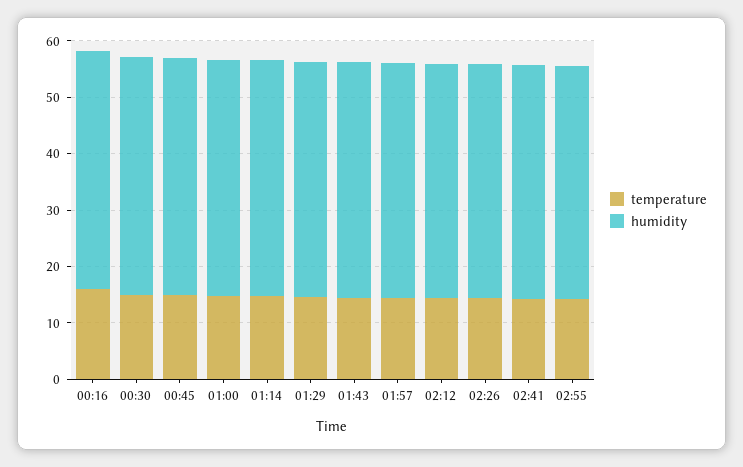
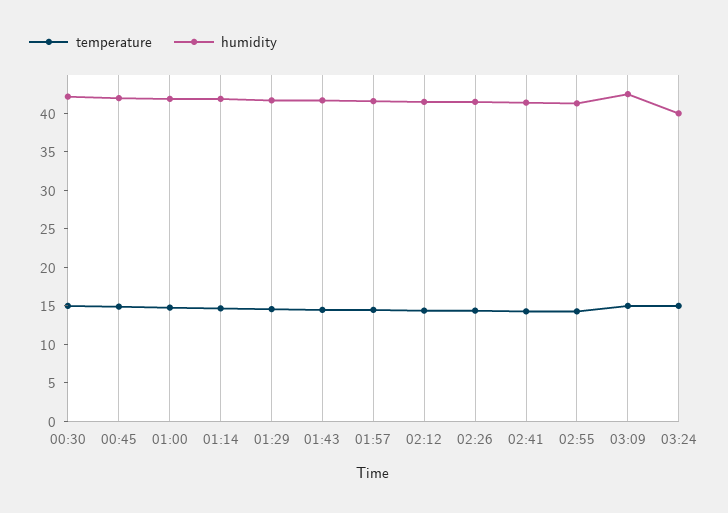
temperature, 00:16: 16 -> none
humidity, 00:16: 42 -> none
temperature, 03:09: none -> 15
humidity, 03:09: none -> 42.5
temperature, 03:24: none -> 15
humidity, 03:24: none -> 40

